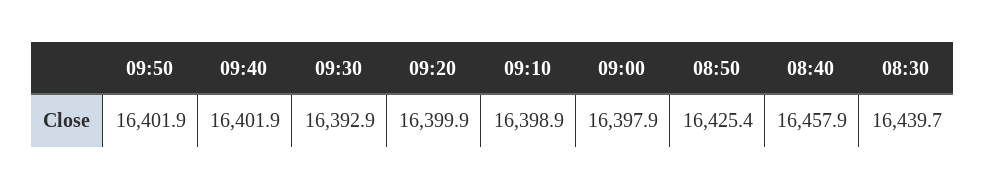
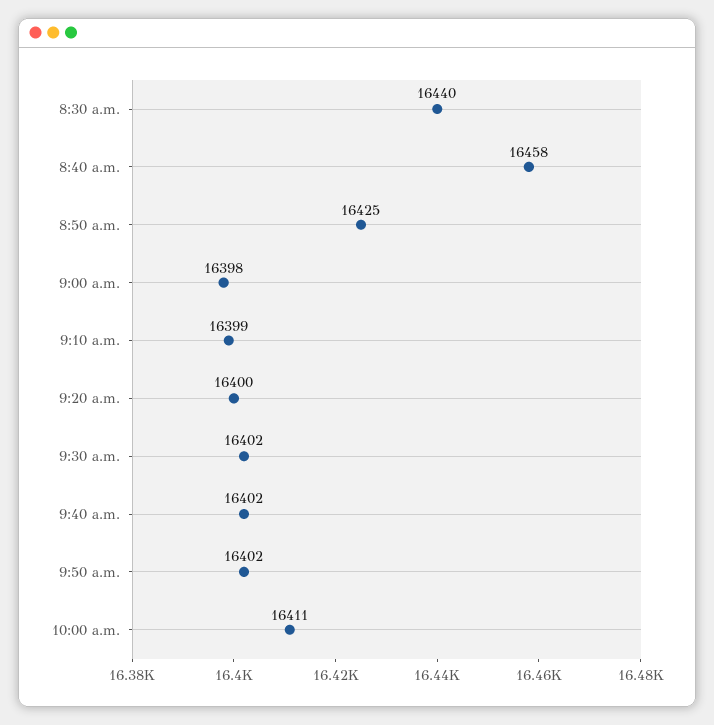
09:30: 16392.9 -> 16402
10:00 a.m.: none -> 16411

